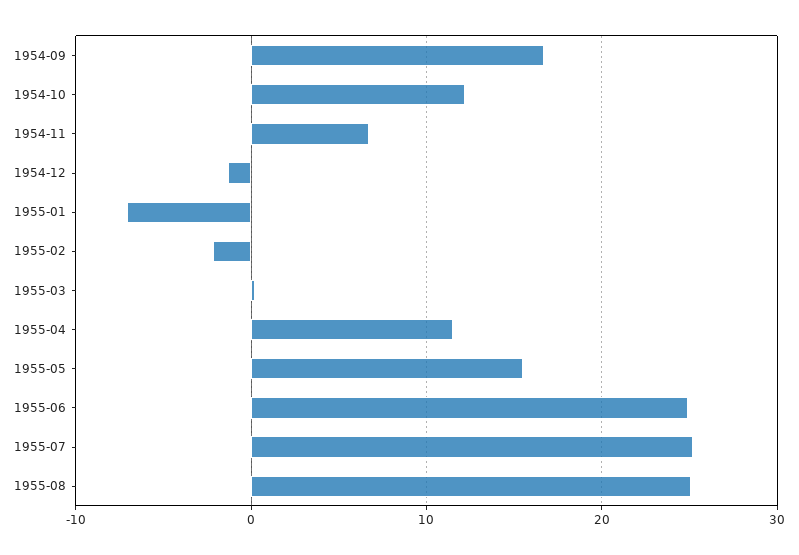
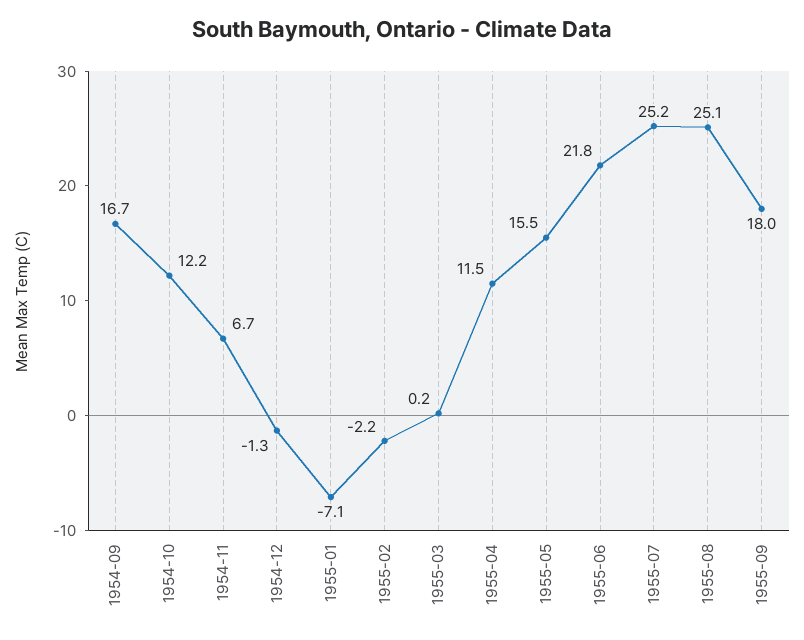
1955-06: 25 -> 21.8
1955-09: none -> 18

